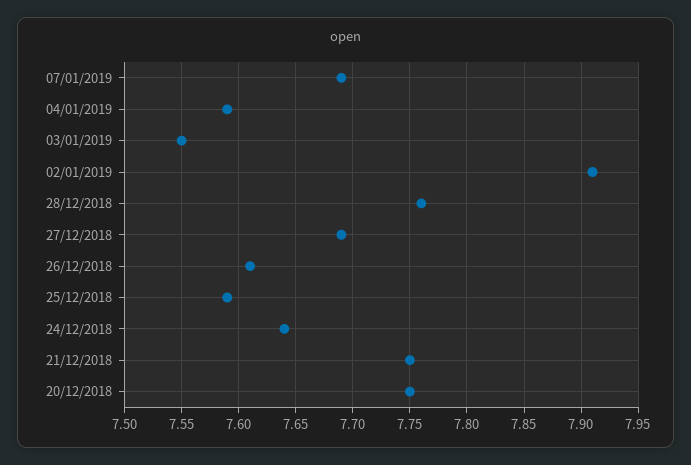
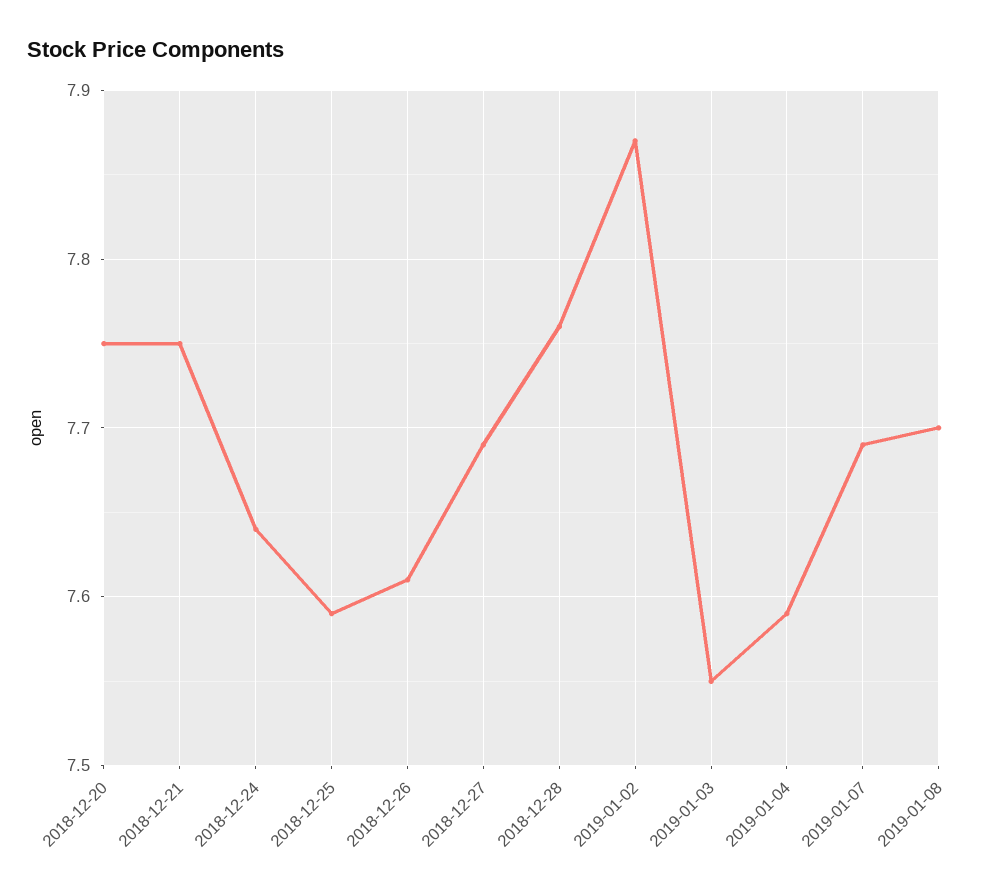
02/01/2019: 7.91 -> 7.87
2019-01-08: none -> 7.7

